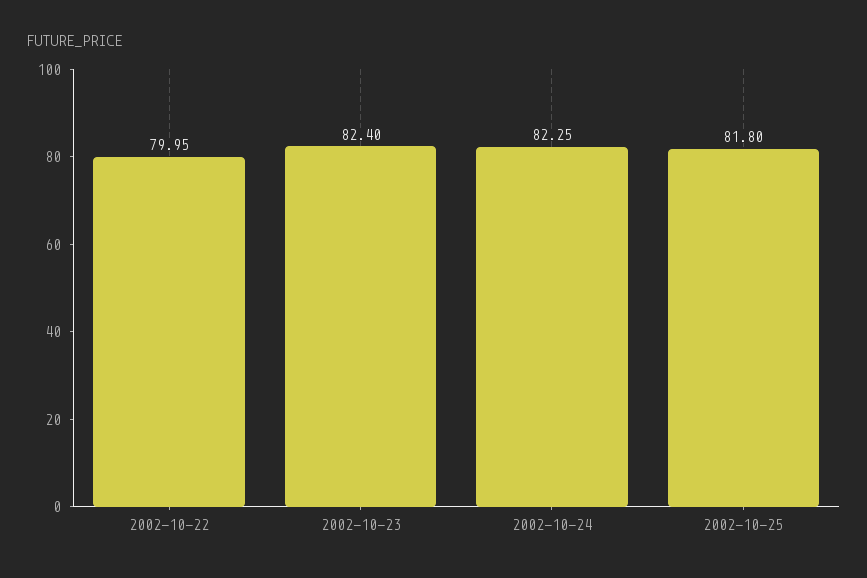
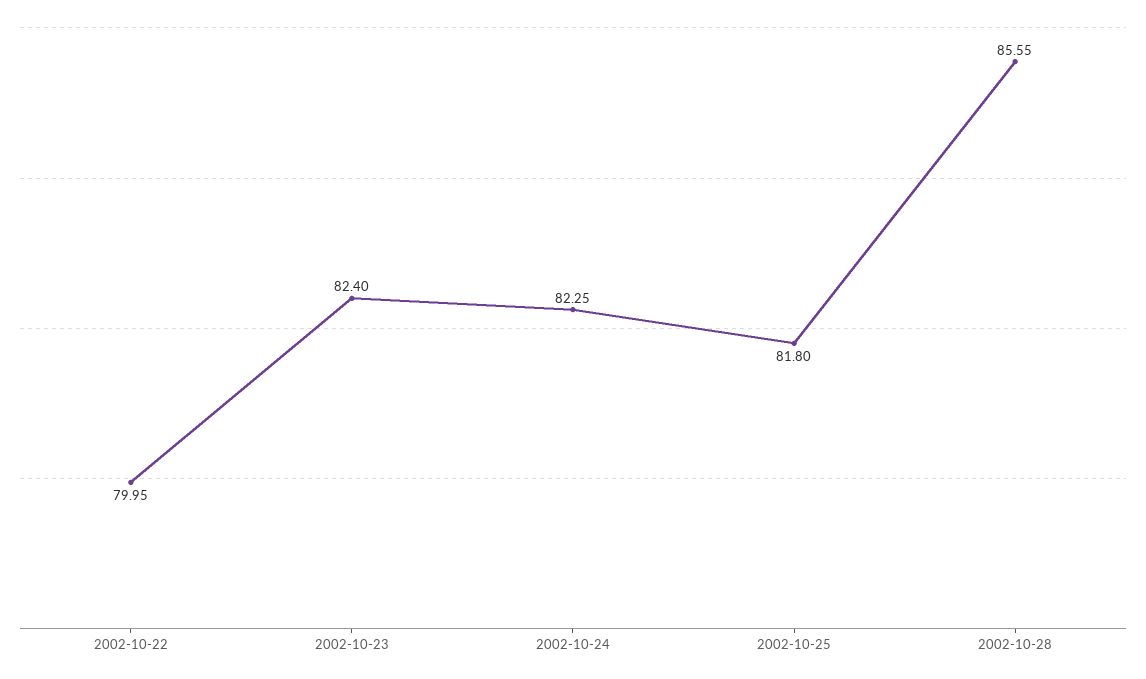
2002-10-28: none -> 85.55

